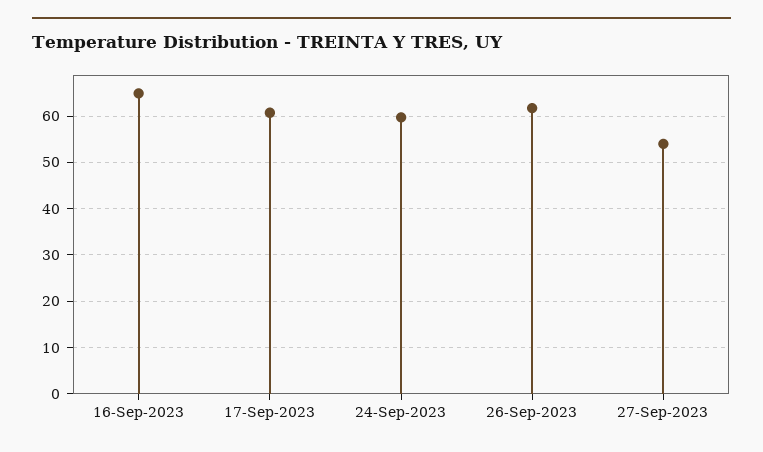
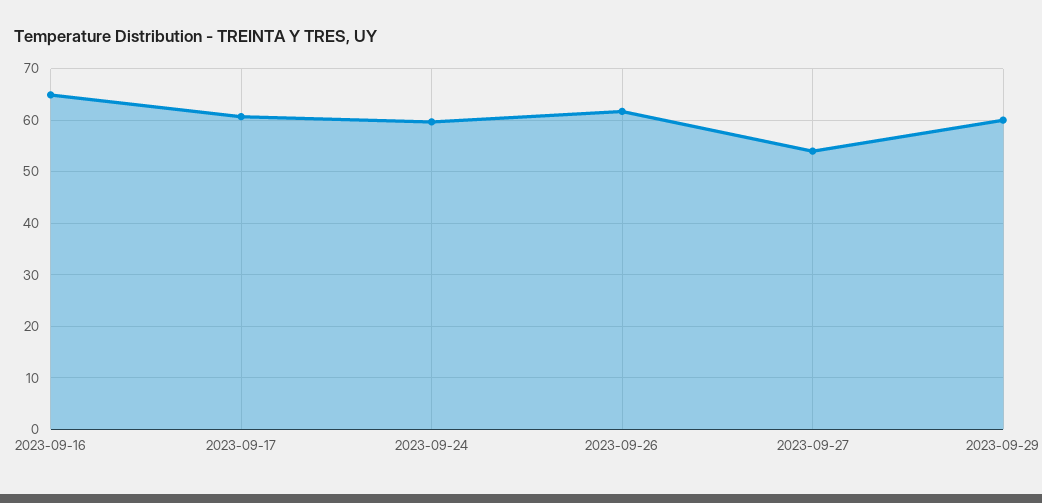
2023-09-29: none -> 60

